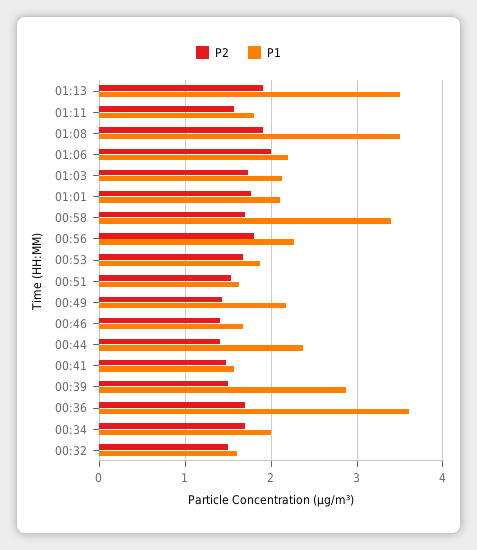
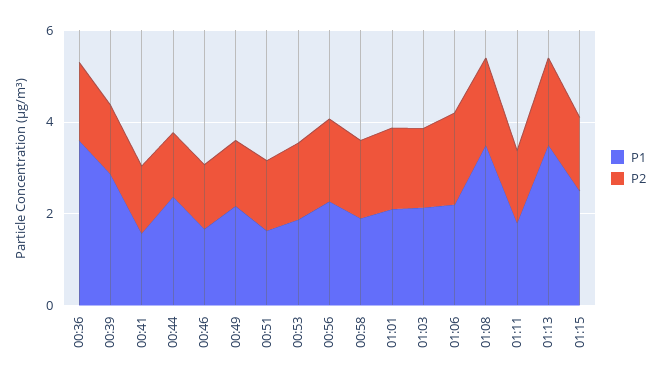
P1, 00:58: 3.4 -> 2
P2, 00:34: 1.7 -> none
P1, 00:34: 2 -> none
P2, 00:32: 1.5 -> none
P1, 00:32: 1.6 -> none
P1, 01:15: none -> 2.5
P2, 01:15: none -> 1.5

